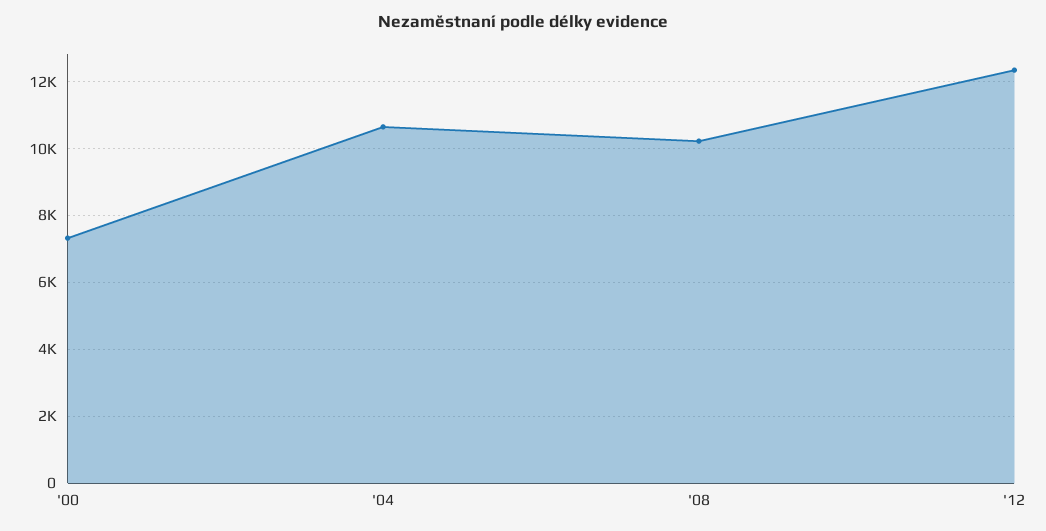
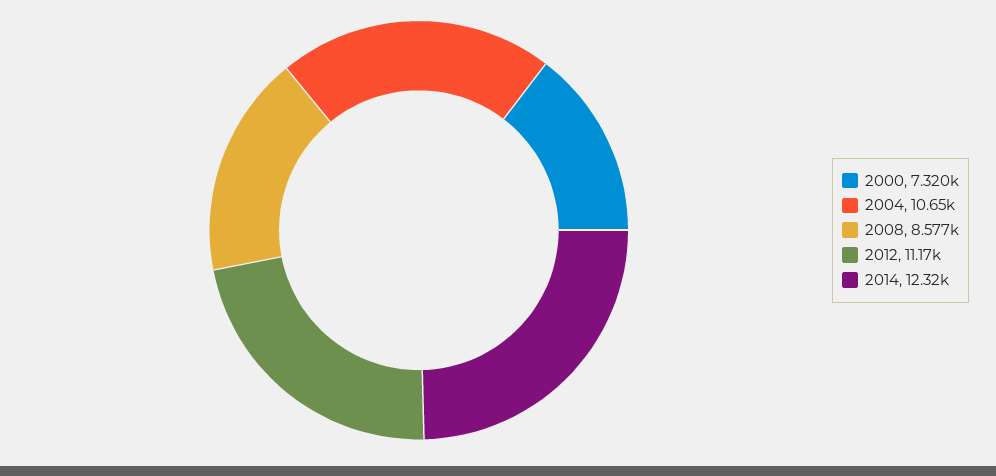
'08: 10200 -> 8577
'12: 12400 -> 11170
2014: none -> 12320

